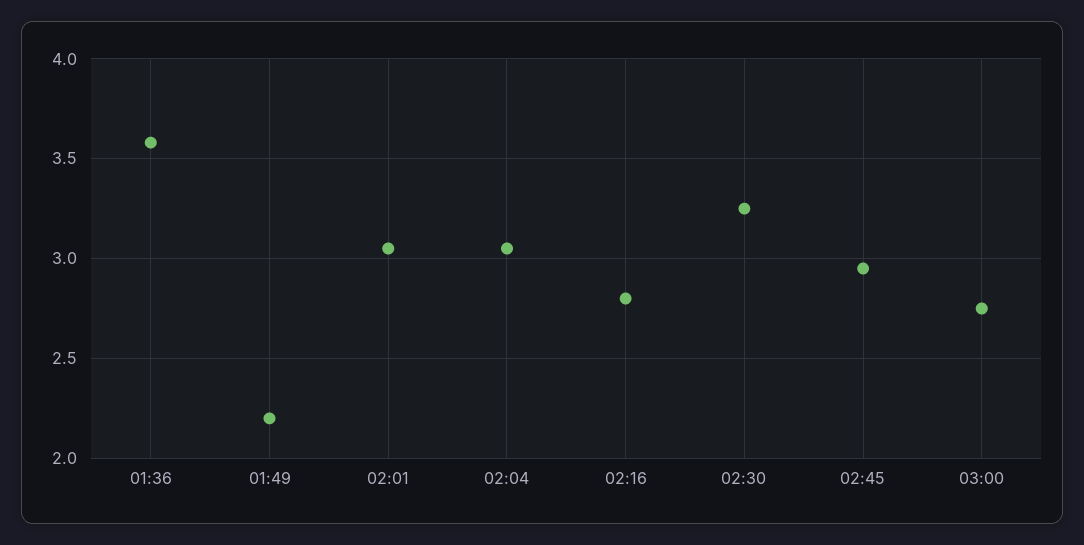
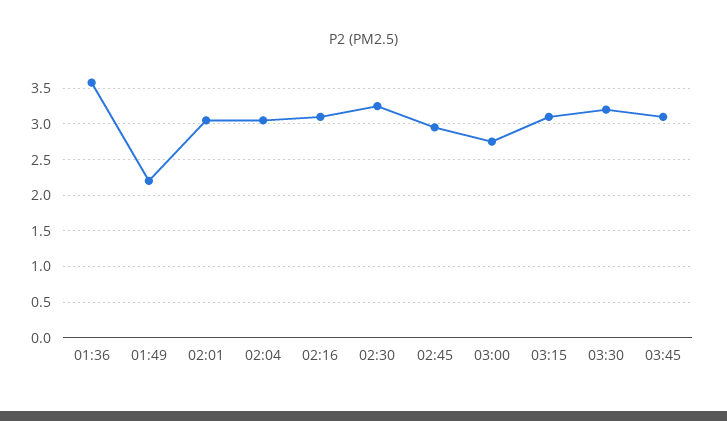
02:16: 2.8 -> 3.1
03:15: none -> 3.1
03:30: none -> 3.2
03:45: none -> 3.1

